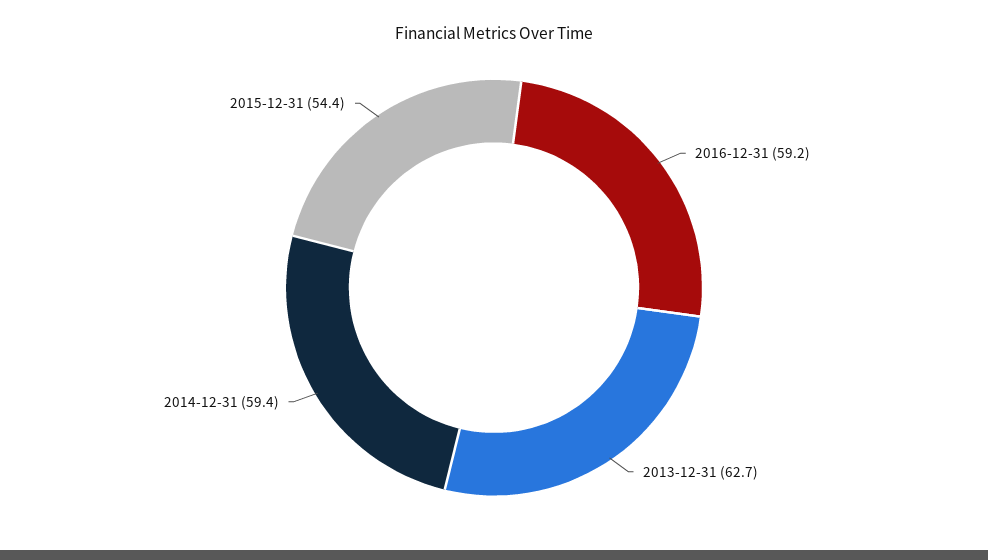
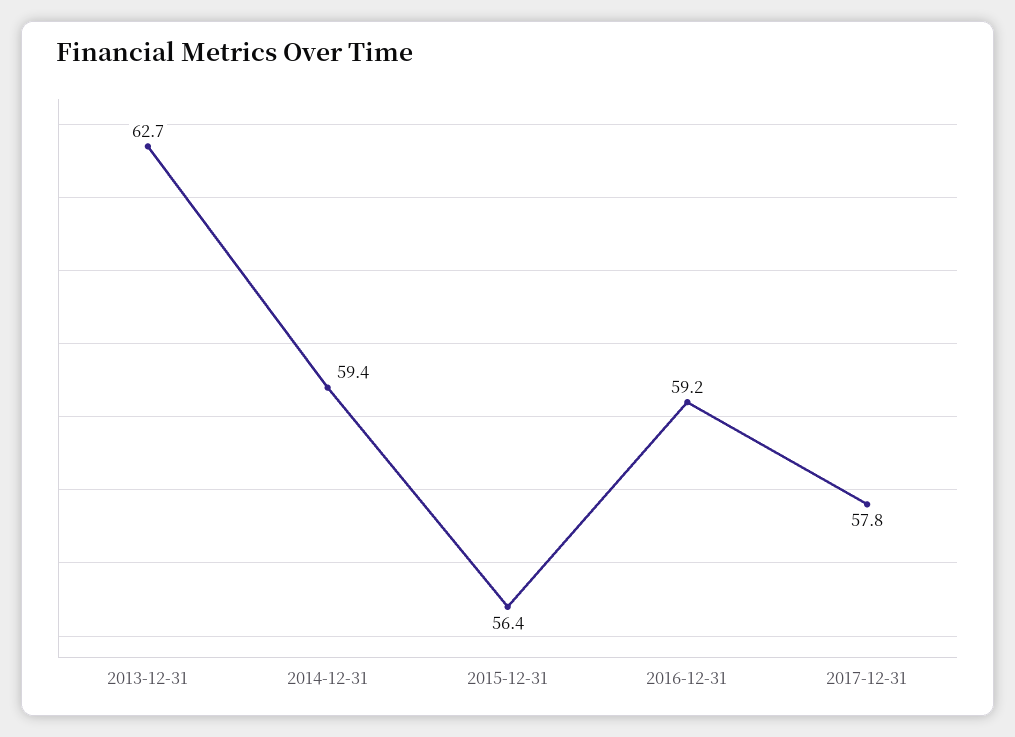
2015-12-31: 54.4 -> 56.4
2017-12-31: none -> 57.8

